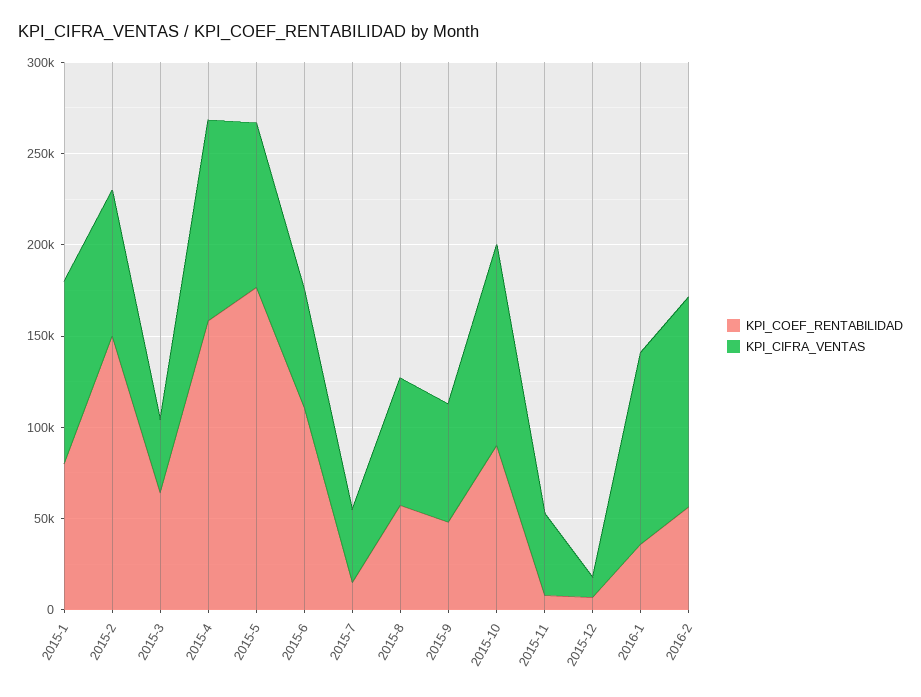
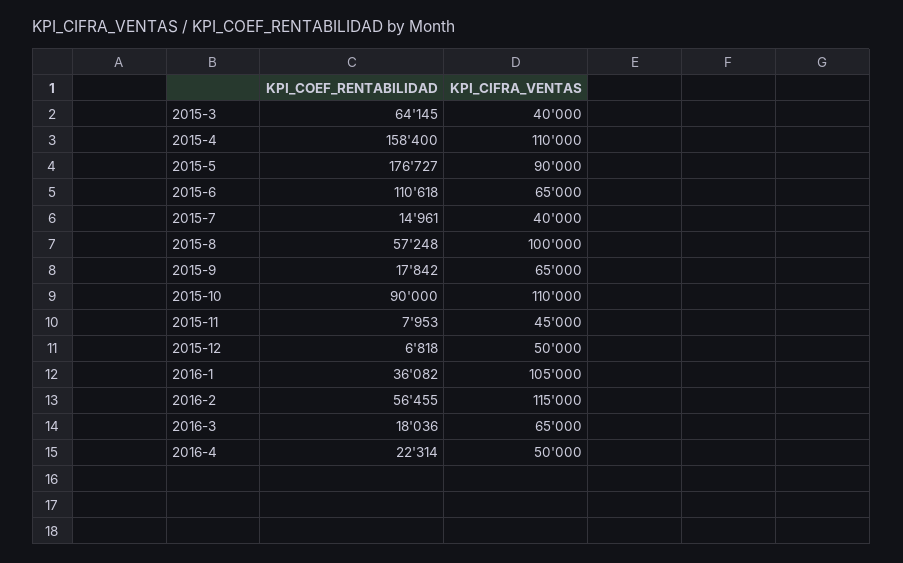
KPI_COEF_RENTABILIDAD, 2015-1: 80000 -> none
KPI_CIFRA_VENTAS, 2015-1: 100000 -> none
KPI_COEF_RENTABILIDAD, 2015-2: 150000 -> none
KPI_CIFRA_VENTAS, 2015-2: 80000 -> none
KPI_CIFRA_VENTAS, 2015-8: 70000 -> 100000
KPI_COEF_RENTABILIDAD, 2015-9: 50000 -> 17842
KPI_CIFRA_VENTAS, 2015-12: 10000 -> 50000
KPI_COEF_RENTABILIDAD, 2016-3: none -> 18036
KPI_CIFRA_VENTAS, 2016-3: none -> 65000
KPI_COEF_RENTABILIDAD, 2016-4: none -> 22314
KPI_CIFRA_VENTAS, 2016-4: none -> 50000

